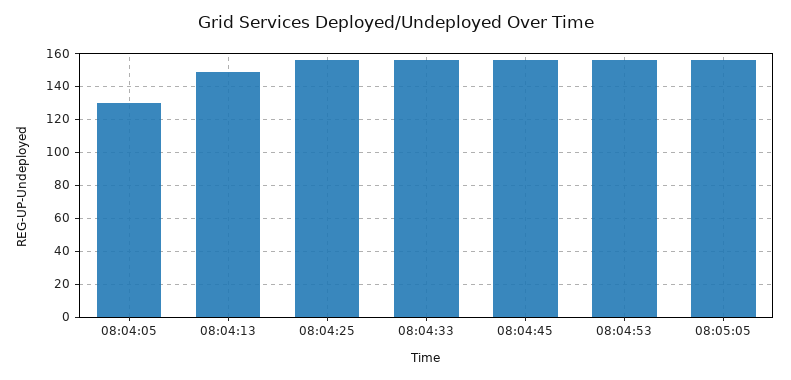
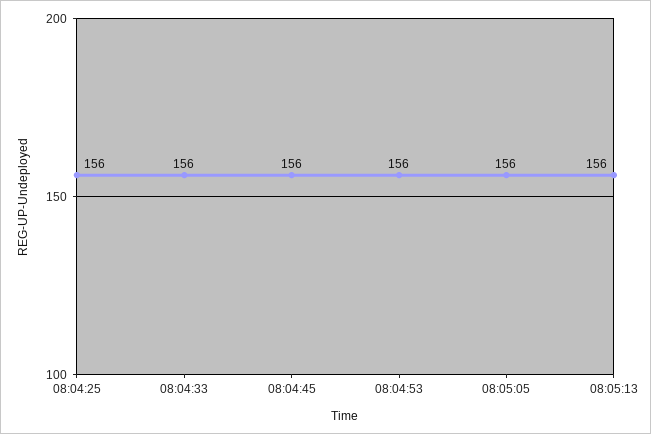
08:04:05: 130 -> none
08:04:13: 150 -> none
08:05:13: none -> 156

